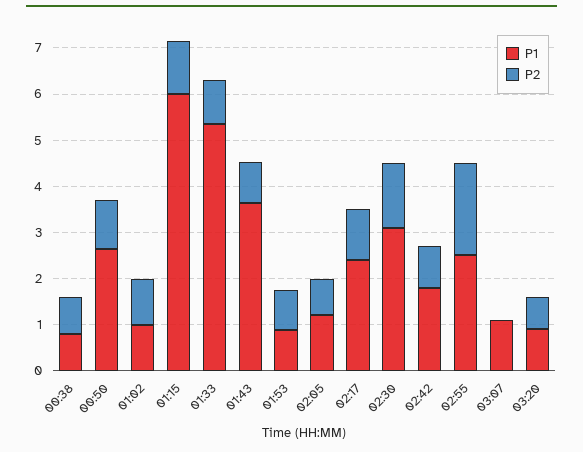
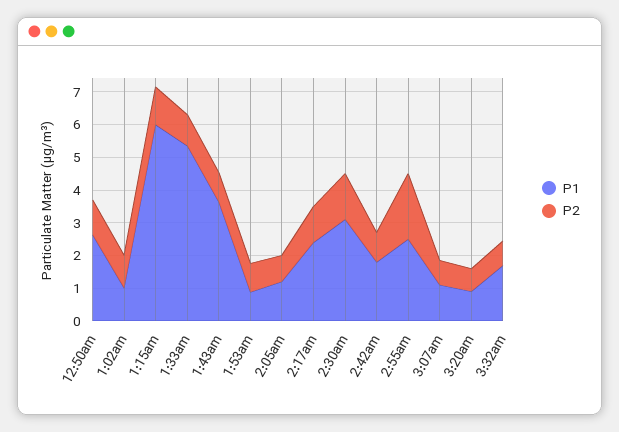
P1, 00:38: 0.8 -> none
P2, 00:38: 0.8 -> none
P2, 03:07: 0 -> 0.75
P1, 3:32am: none -> 1.75
P2, 3:32am: none -> 0.75

